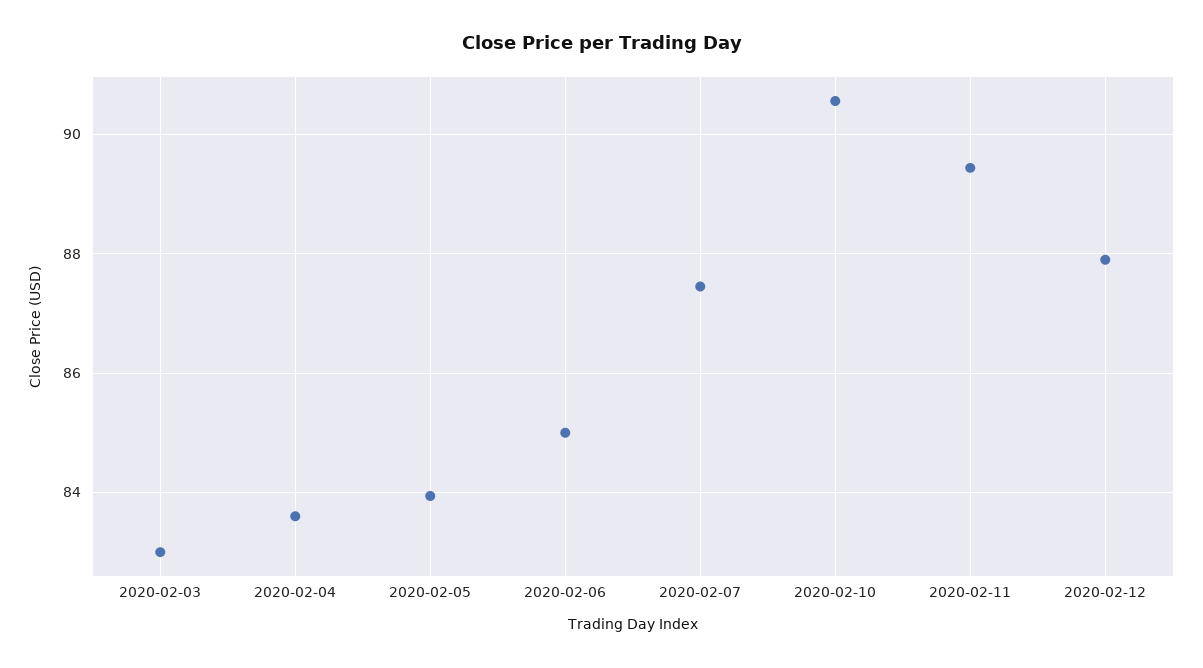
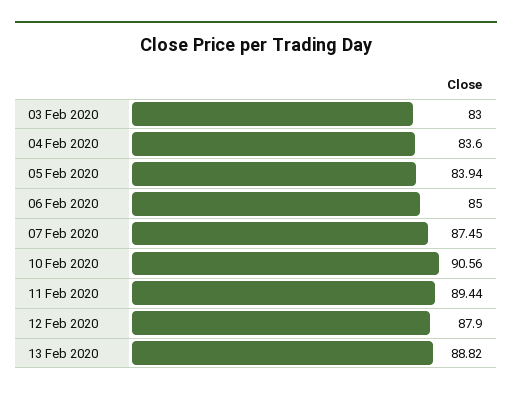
13 Feb 2020: none -> 88.82

